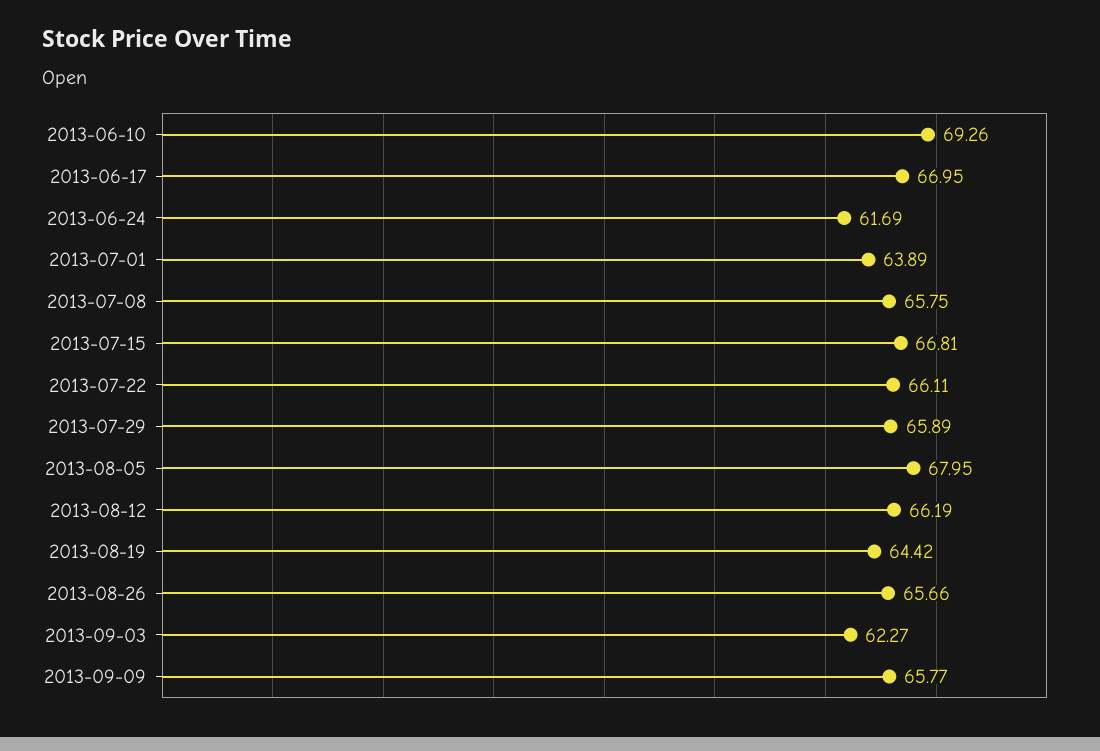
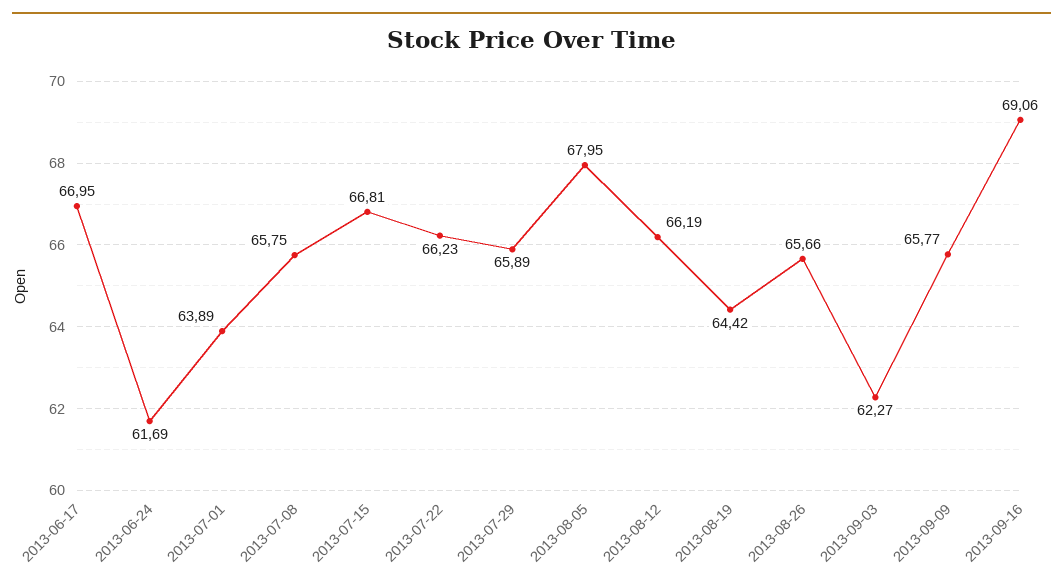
2013-06-10: 69.26 -> none
2013-07-22: 66.11 -> 66.23
2013-09-16: none -> 69.06

